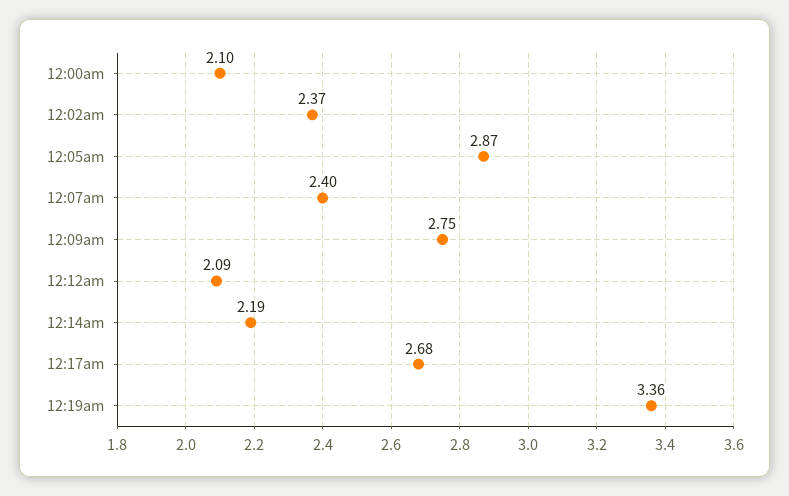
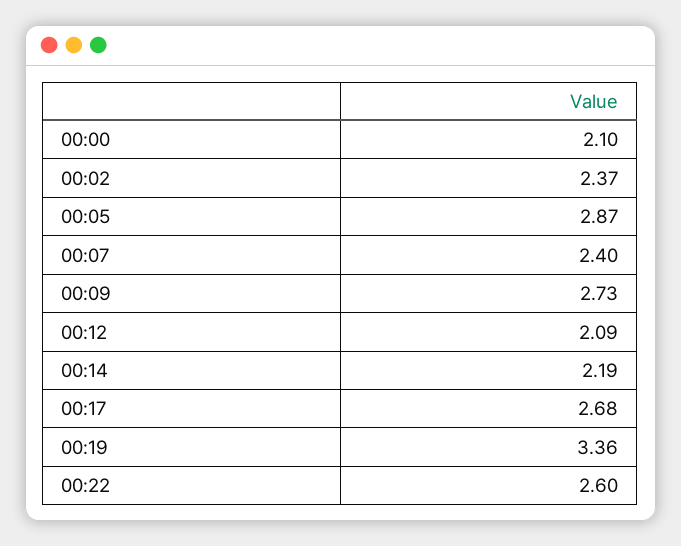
12:09am: 2.75 -> 2.73
00:22: none -> 2.6

